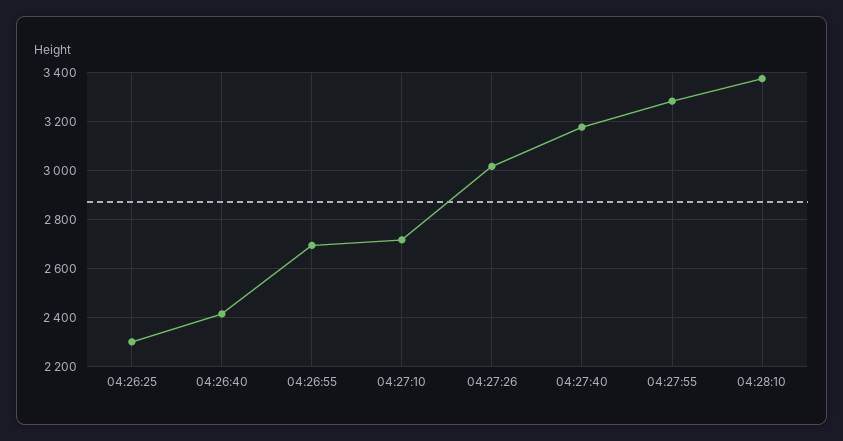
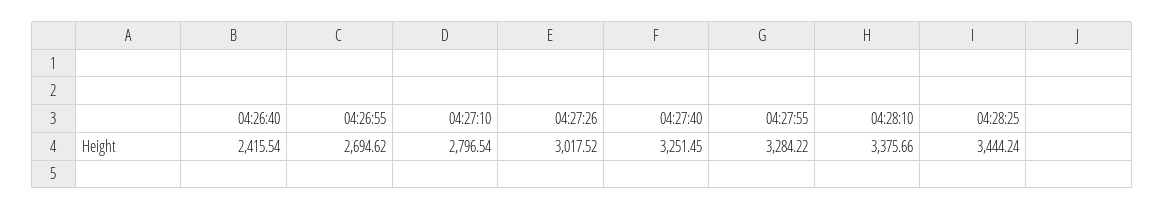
04:26:25: 2300 -> none
04:27:10: 2725 -> 2796.54
04:27:40: 3175 -> 3251.45
04:28:25: none -> 3444.24

